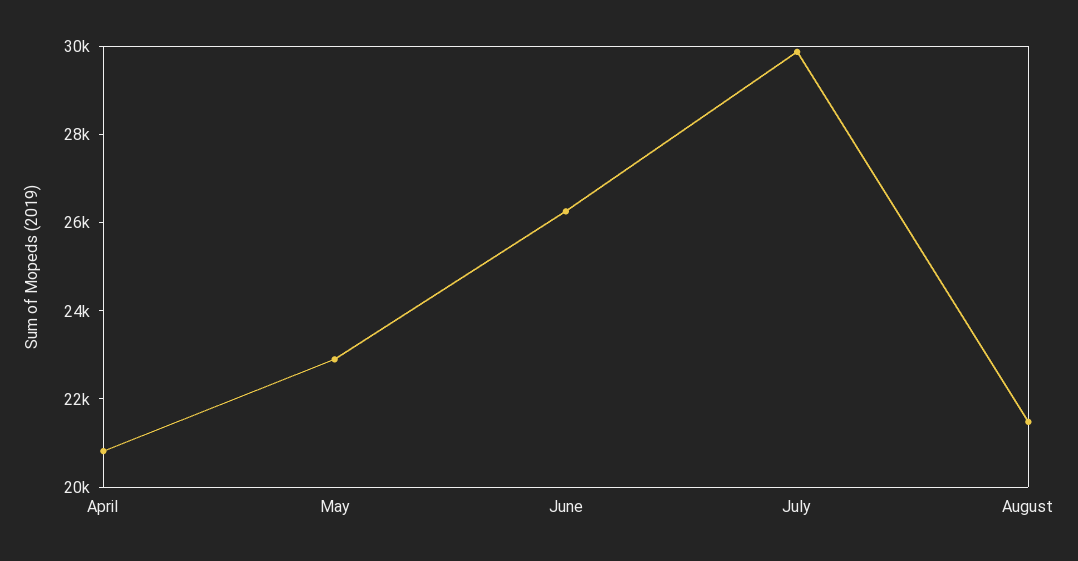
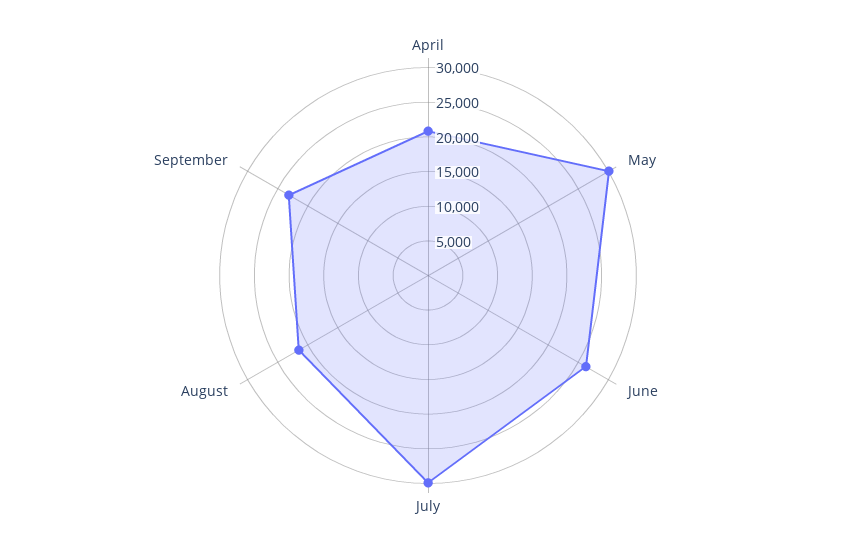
May: 23000 -> 30000
September: none -> 22500

